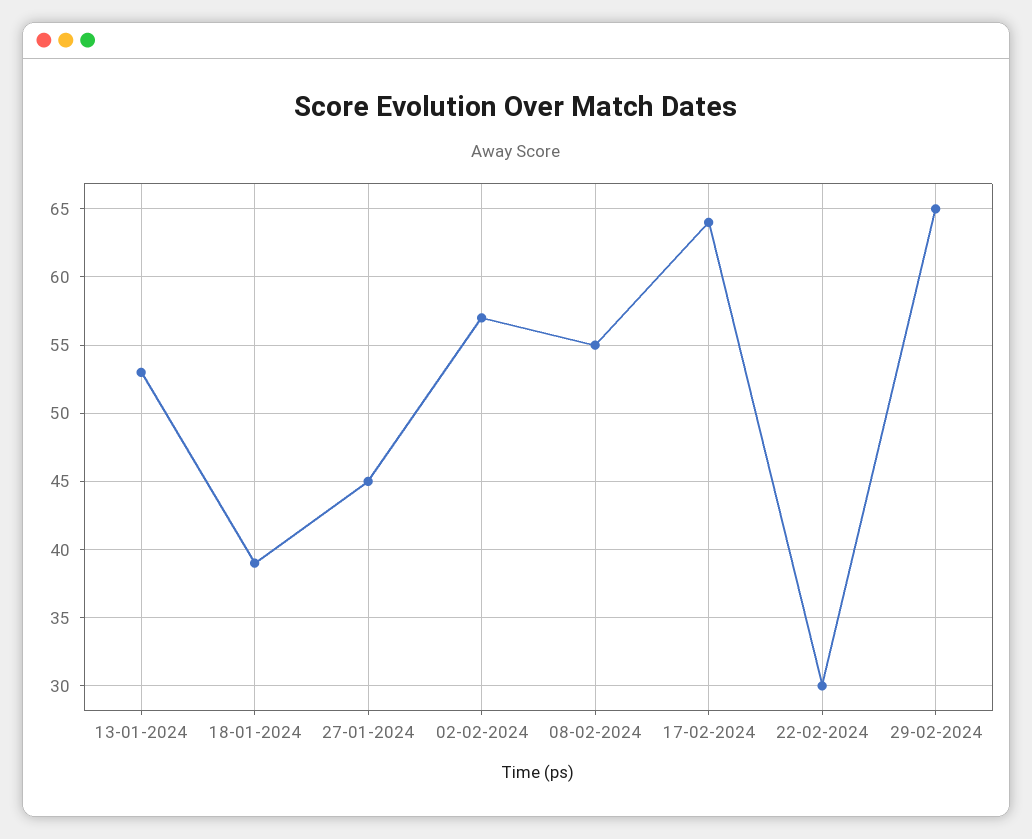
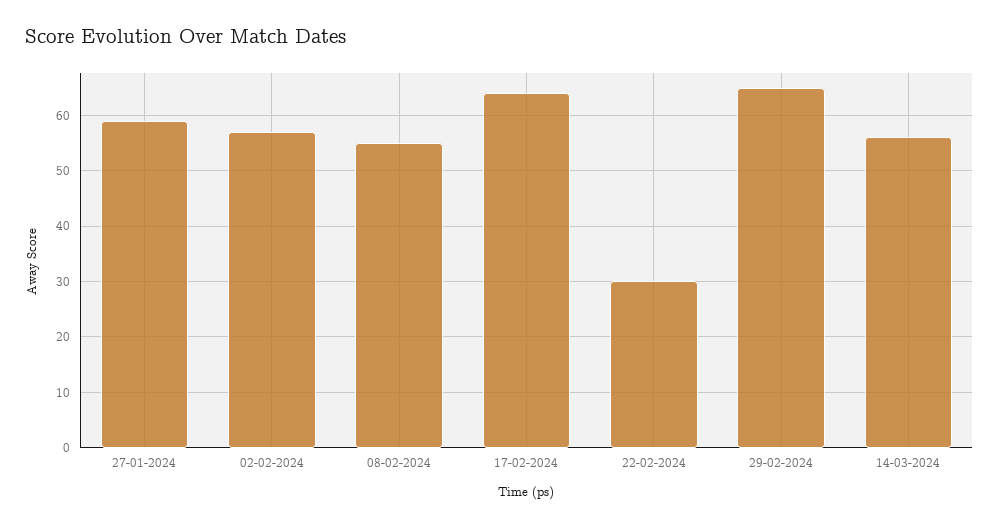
13-01-2024: 53 -> none
18-01-2024: 39 -> none
27-01-2024: 45 -> 60
14-03-2024: none -> 55

